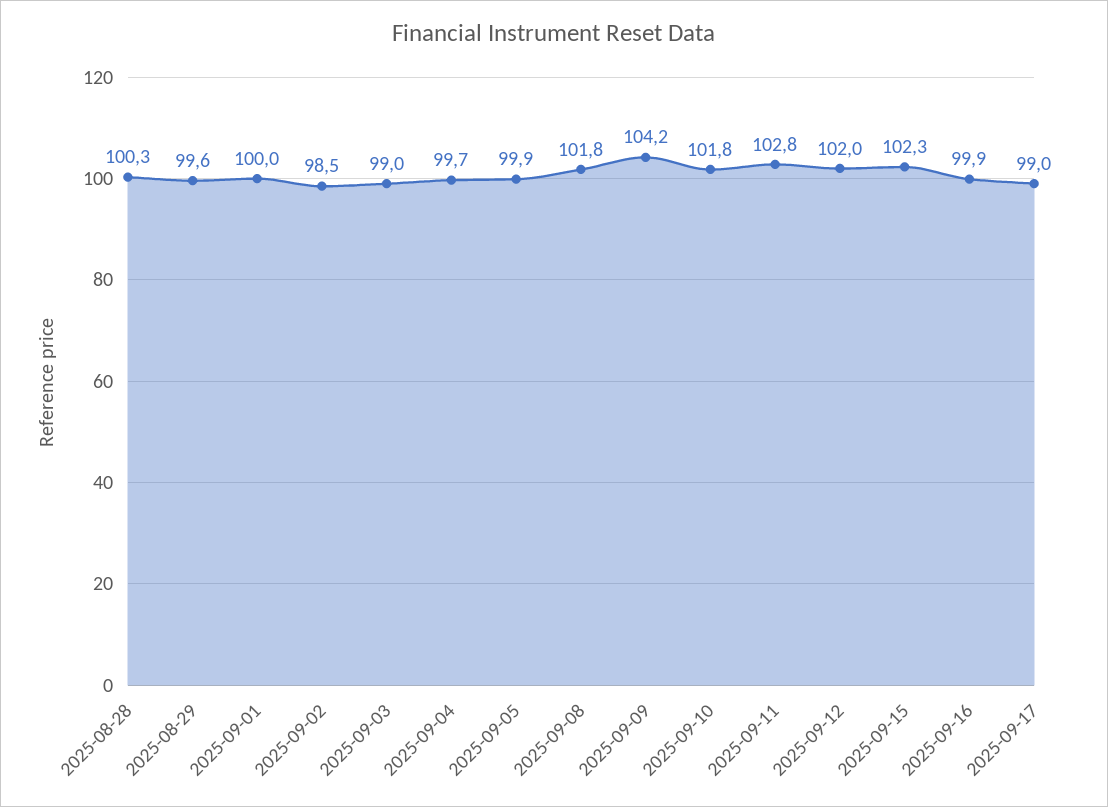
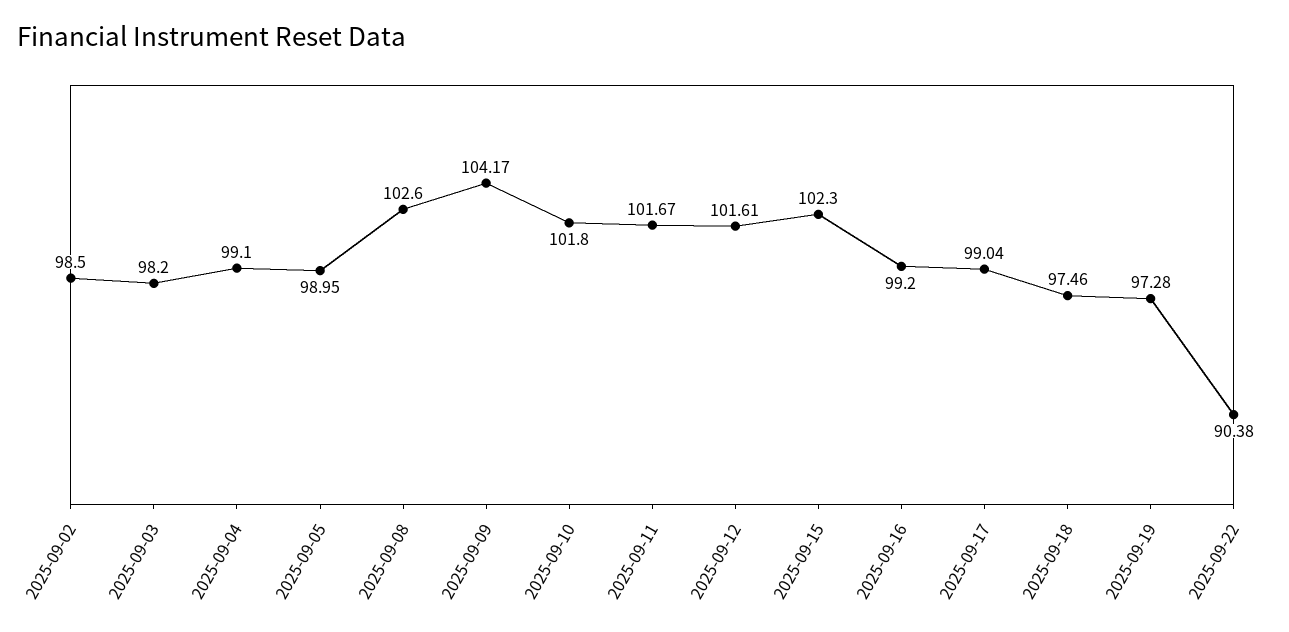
2025-08-28: 100.3 -> none
2025-08-29: 99.6 -> none
2025-09-01: 100 -> none
2025-09-03: 99 -> 98.2
2025-09-04: 99.7 -> 99.1
2025-09-05: 99.9 -> 98.95
2025-09-08: 101.8 -> 102.6
2025-09-11: 102.8 -> 101.67
2025-09-12: 102 -> 101.61
2025-09-16: 99.9 -> 99.2
2025-09-18: none -> 97.46
2025-09-19: none -> 97.28
2025-09-22: none -> 90.38

